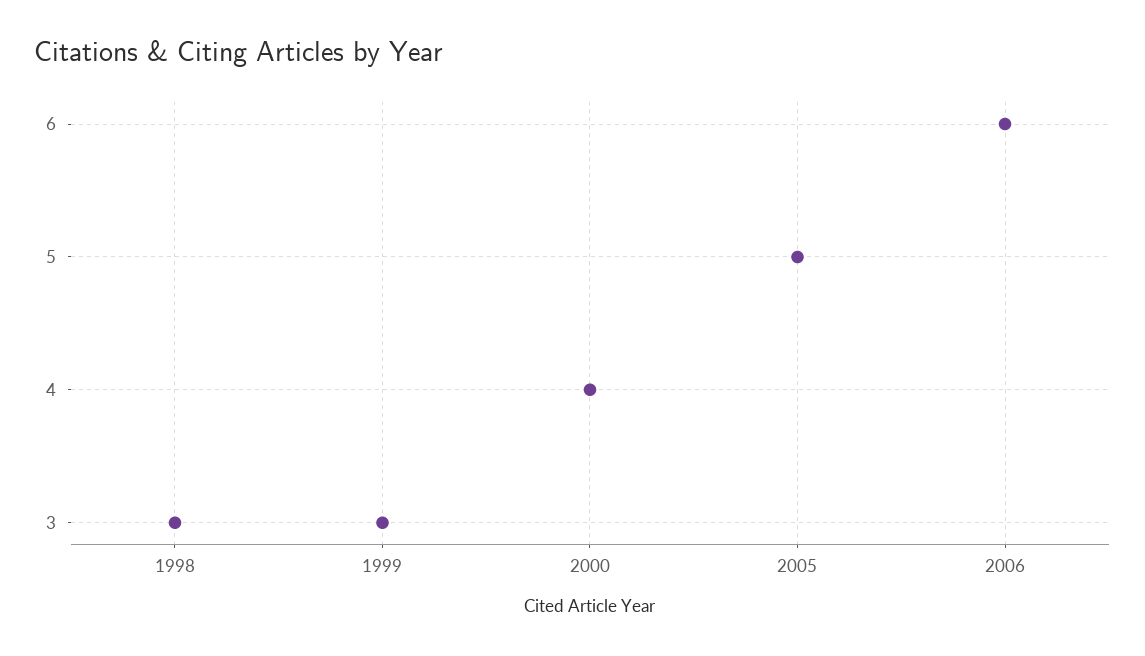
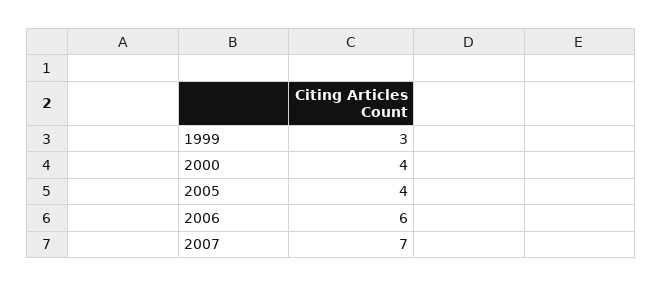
1998: 3 -> none
2005: 5 -> 4
2007: none -> 7

